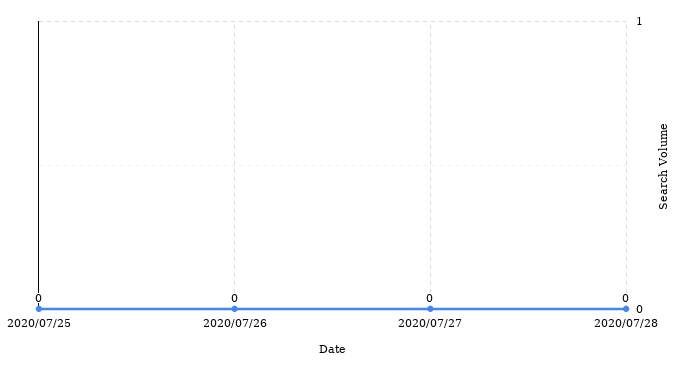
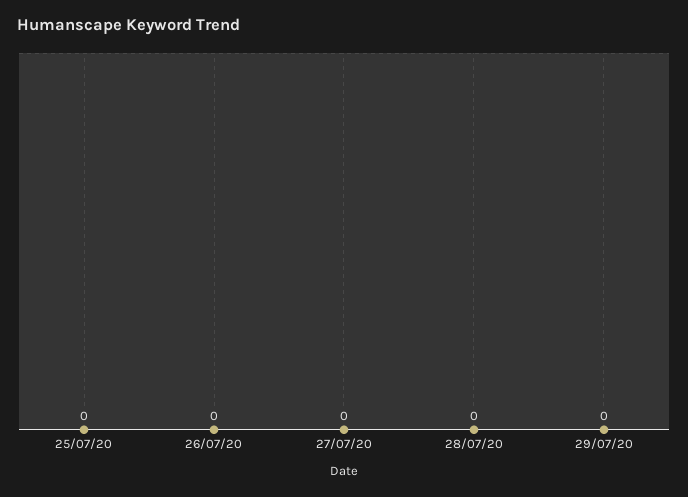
29/07/20: none -> 0

